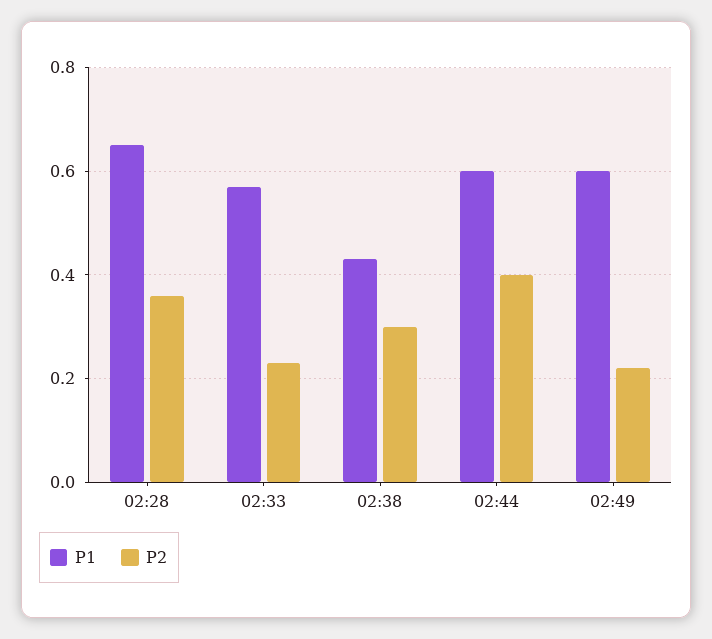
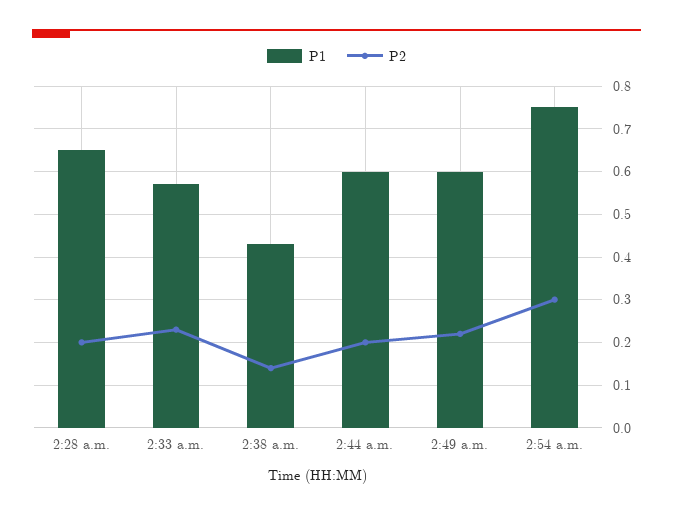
P2, 02:28: 0.35 -> 0.2
P2, 02:38: 0.3 -> 0.15
P2, 02:44: 0.4 -> 0.2
P1, 2:54 a.m.: none -> 0.75
P2, 2:54 a.m.: none -> 0.3

